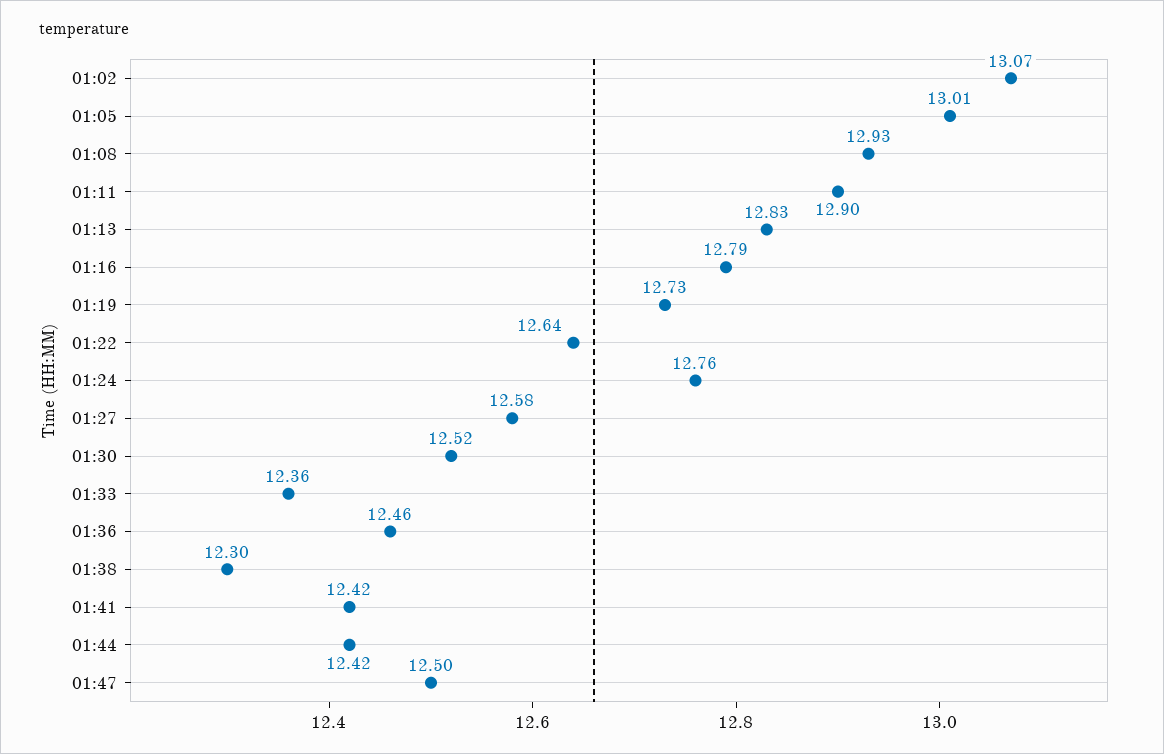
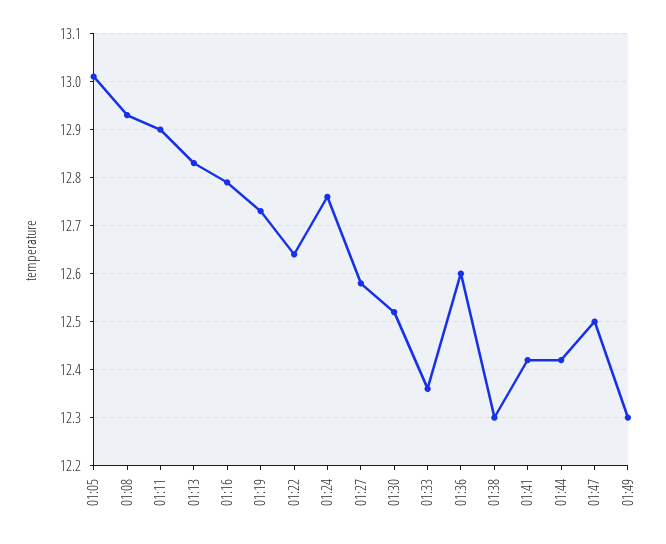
01:02: 13.07 -> none
01:36: 12.46 -> 12.6
01:49: none -> 12.3

